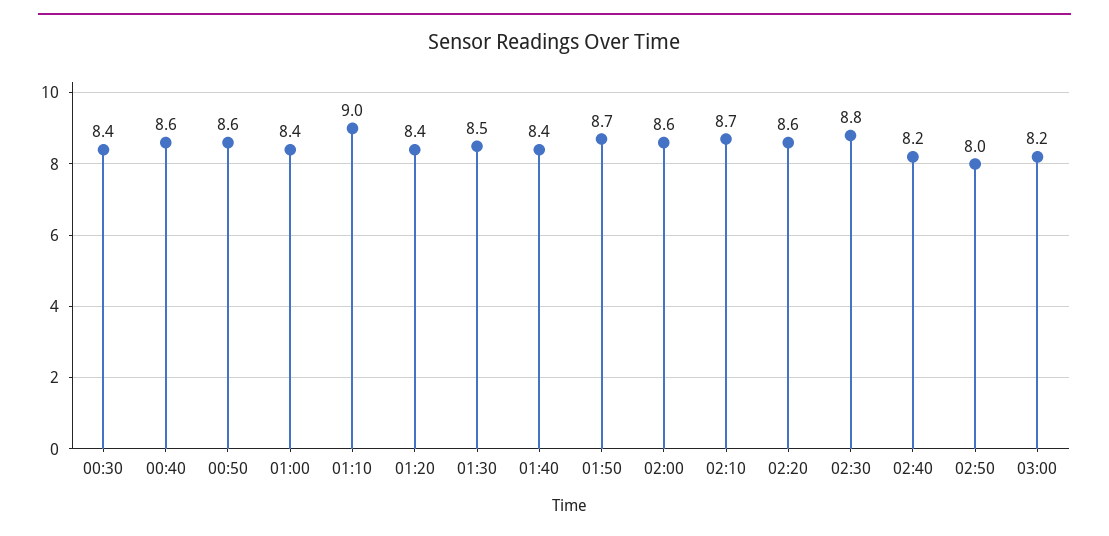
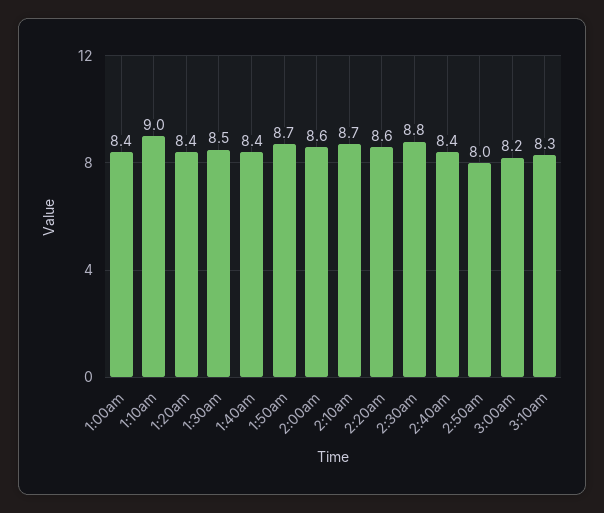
00:30: 8.4 -> none
00:40: 8.6 -> none
00:50: 8.6 -> none
02:40: 8.2 -> 8.4
3:10am: none -> 8.3

